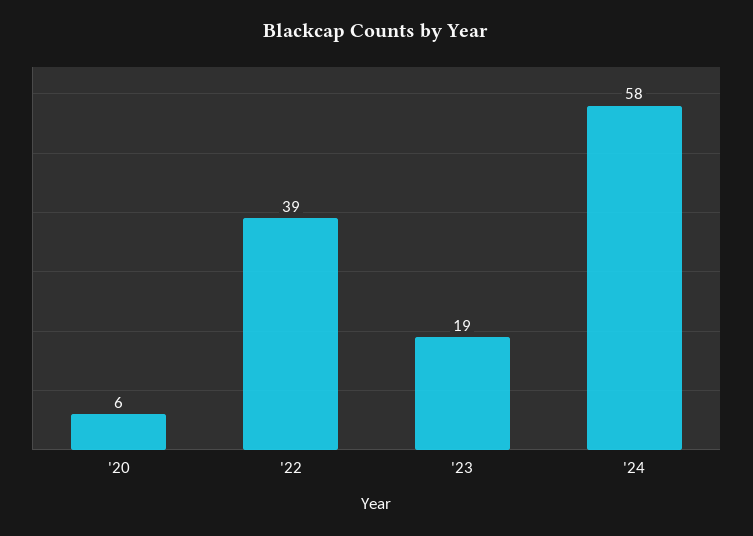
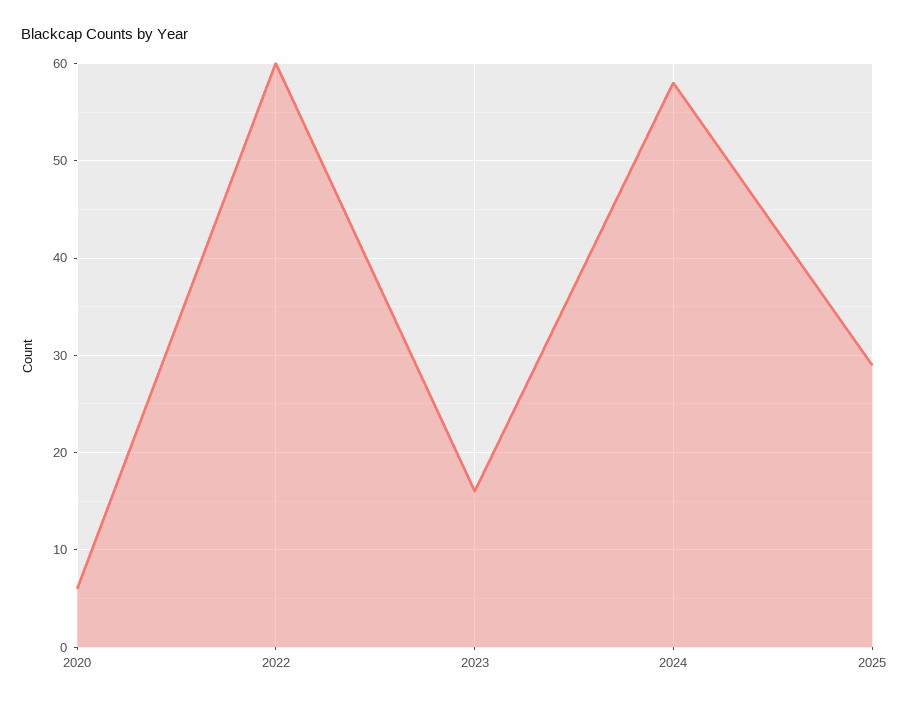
'22: 39 -> 60
'23: 19 -> 16
2025: none -> 29

